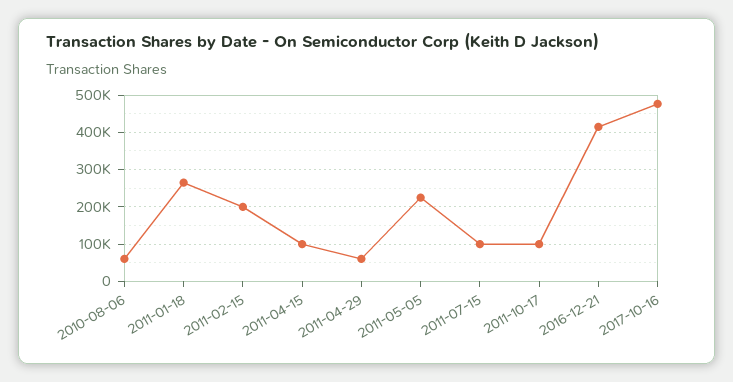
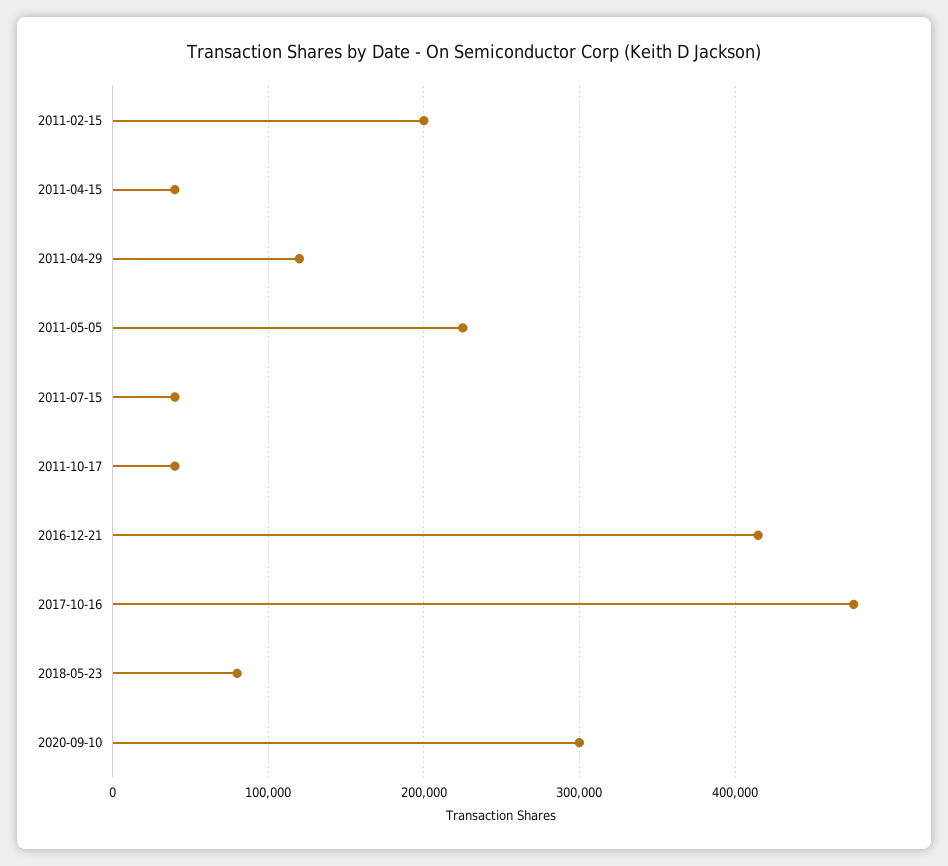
2010-08-06: 60000 -> none
2011-01-18: 260000 -> none
2011-04-15: 100000 -> 40000
2011-04-29: 60000 -> 120000
2011-07-15: 100000 -> 40000
2011-10-17: 100000 -> 40000
2018-05-23: none -> 80000
2020-09-10: none -> 300000

